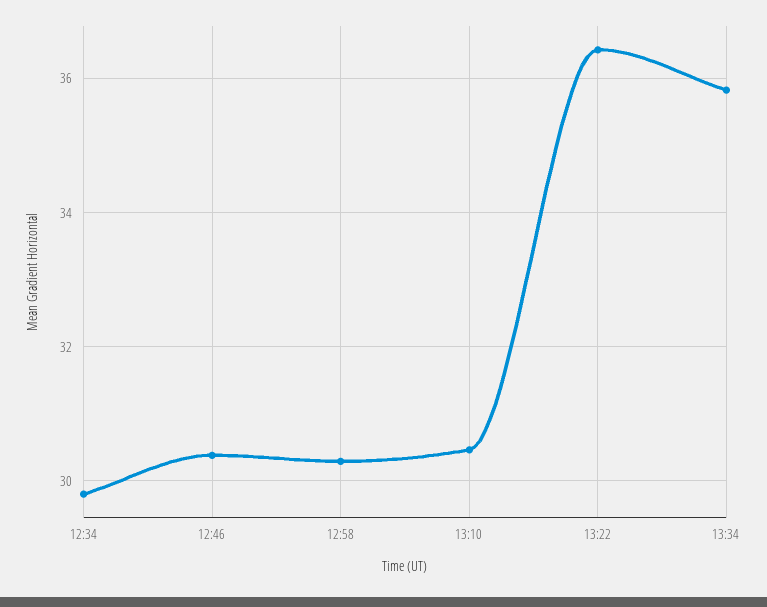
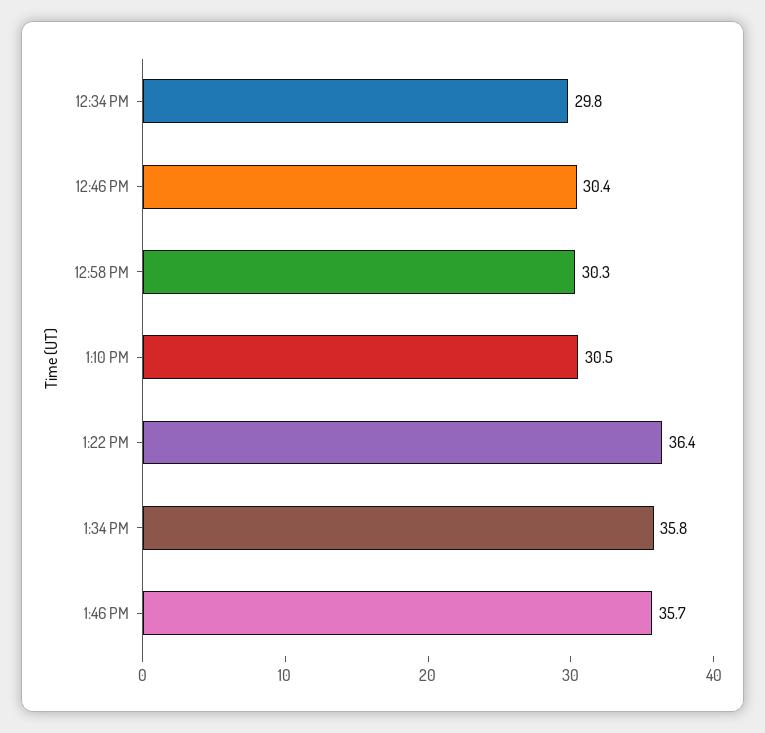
1:46 PM: none -> 35.7

